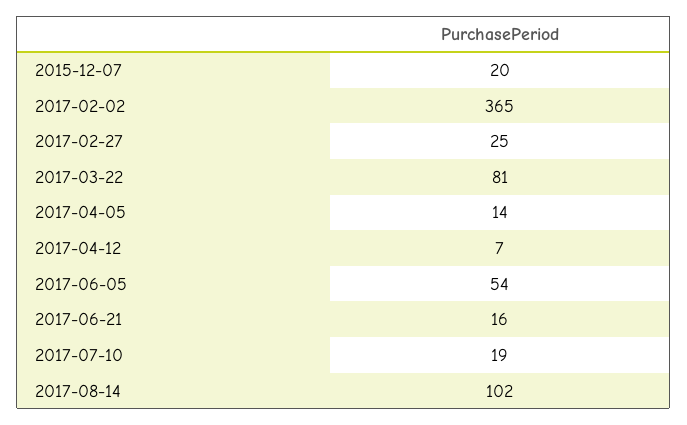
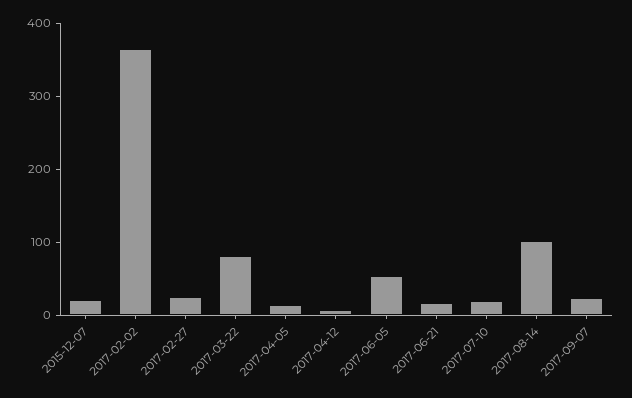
2017-09-07: none -> 20

